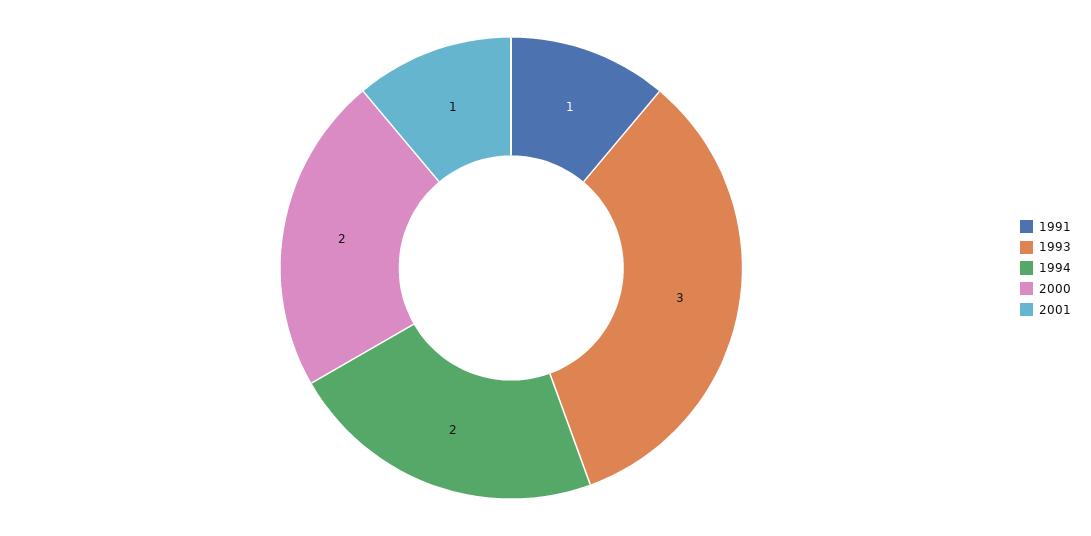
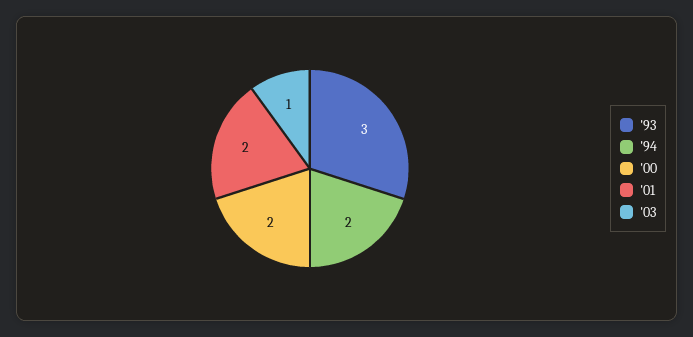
1991: 1 -> none
2001: 1 -> 2
'03: none -> 1

